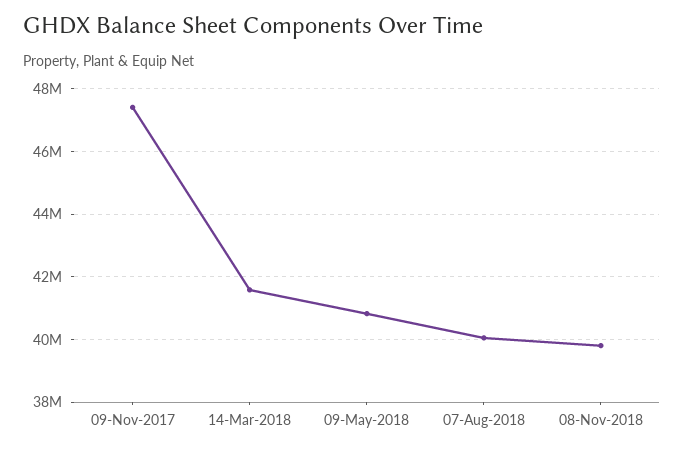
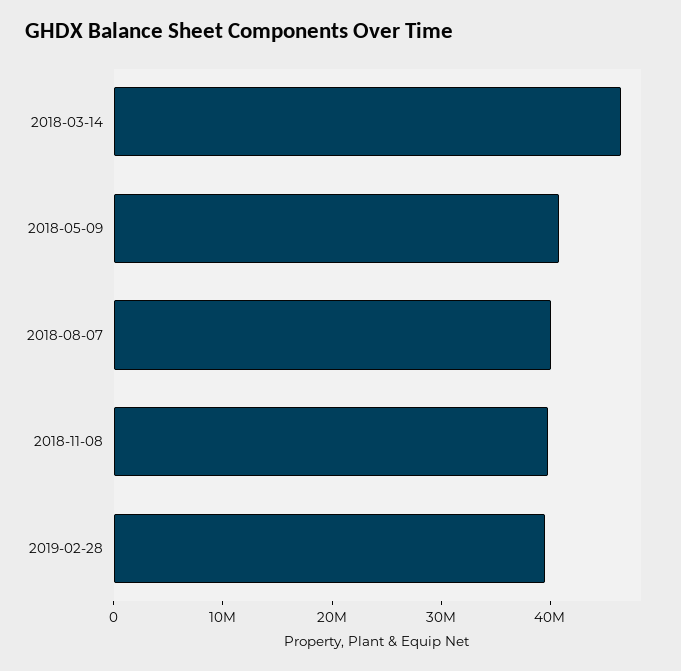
09-Nov-2017: 47400000 -> none
14-Mar-2018: 41600000 -> 46000000
2019-02-28: none -> 40000000

